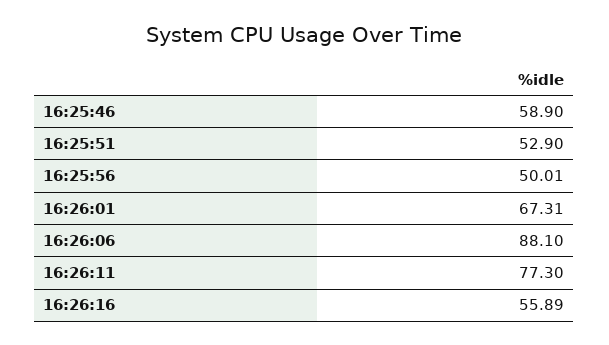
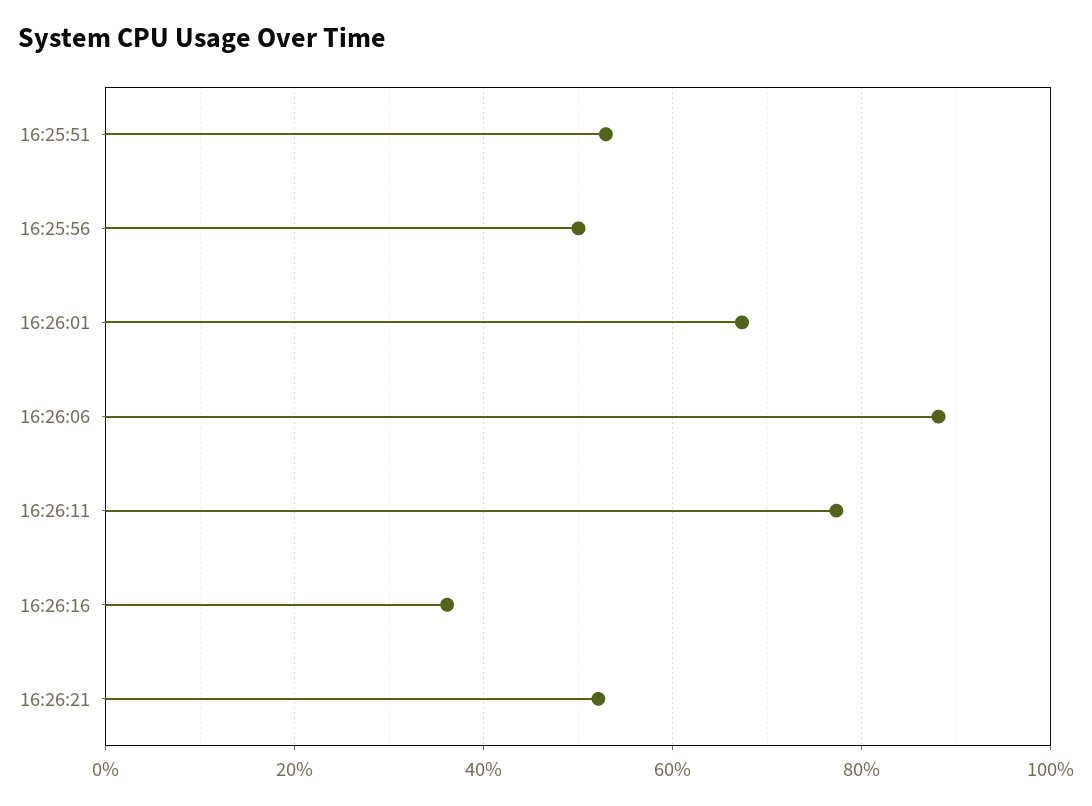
16:25:46: 58.9 -> none
16:26:16: 55.89 -> 36
16:26:21: none -> 52

